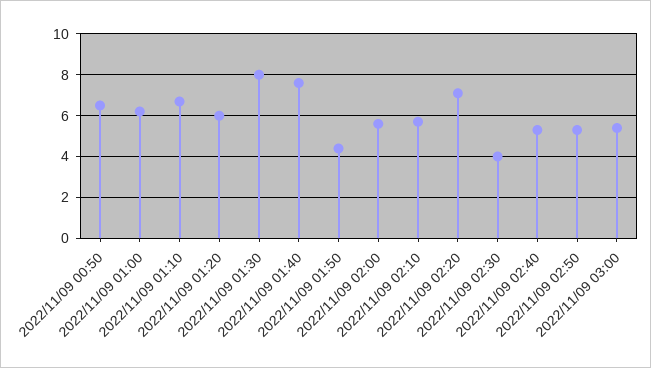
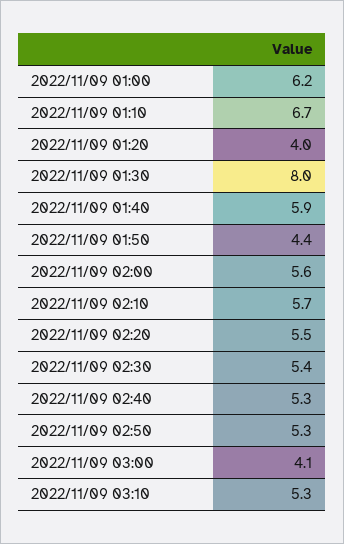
2022/11/09 00:50: 6.5 -> none
2022/11/09 01:20: 6 -> 4
2022/11/09 01:40: 7.5 -> 5.9
2022/11/09 02:20: 7 -> 5.5
2022/11/09 02:30: 4 -> 5.4
2022/11/09 03:00: 5.5 -> 4.1
2022/11/09 03:10: none -> 5.3

